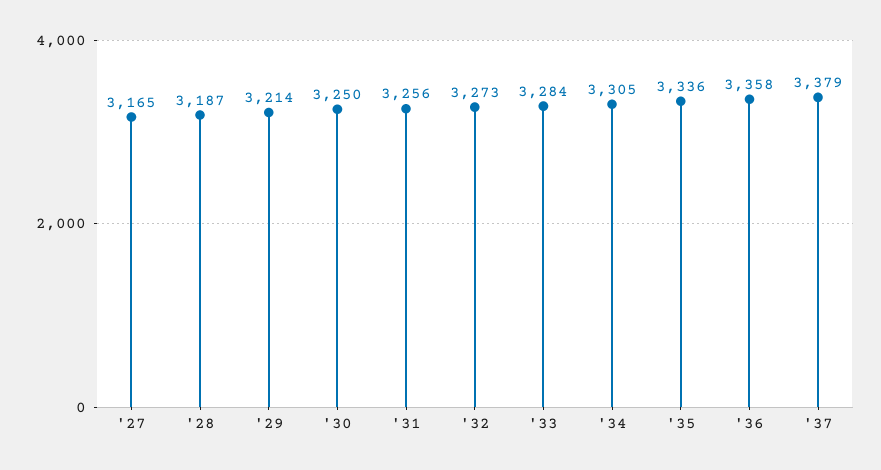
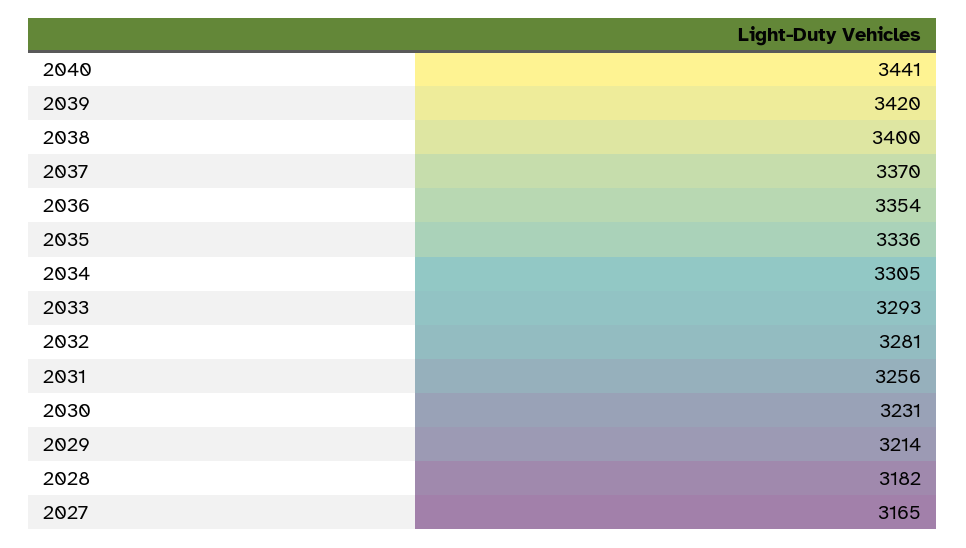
'28: 3187 -> 3182
'30: 3250 -> 3231
'32: 3273 -> 3281
'33: 3284 -> 3293
'36: 3358 -> 3354
'37: 3379 -> 3370
2040: none -> 3441
2039: none -> 3420
2038: none -> 3400

